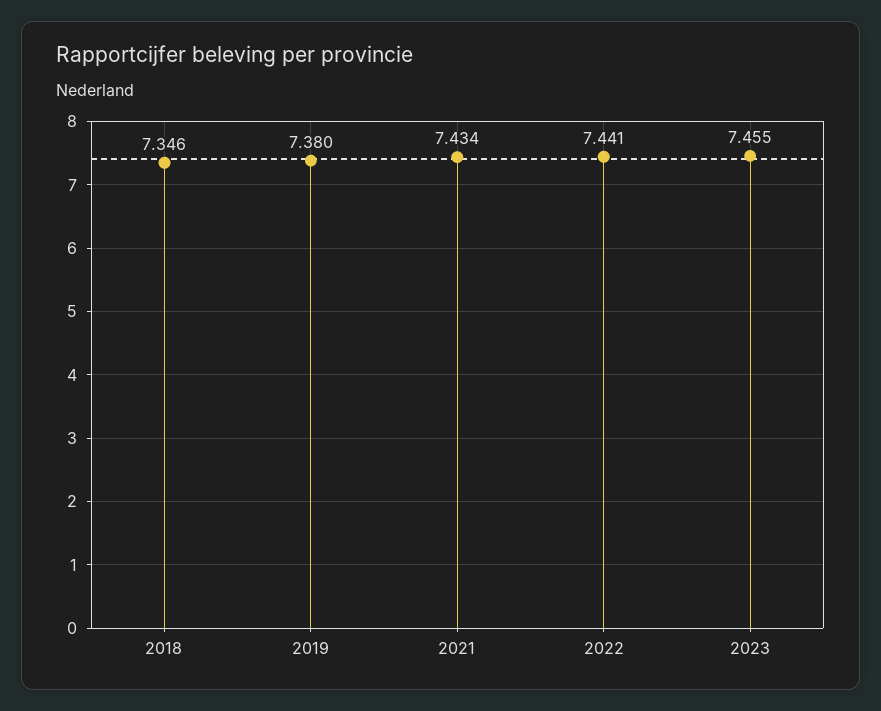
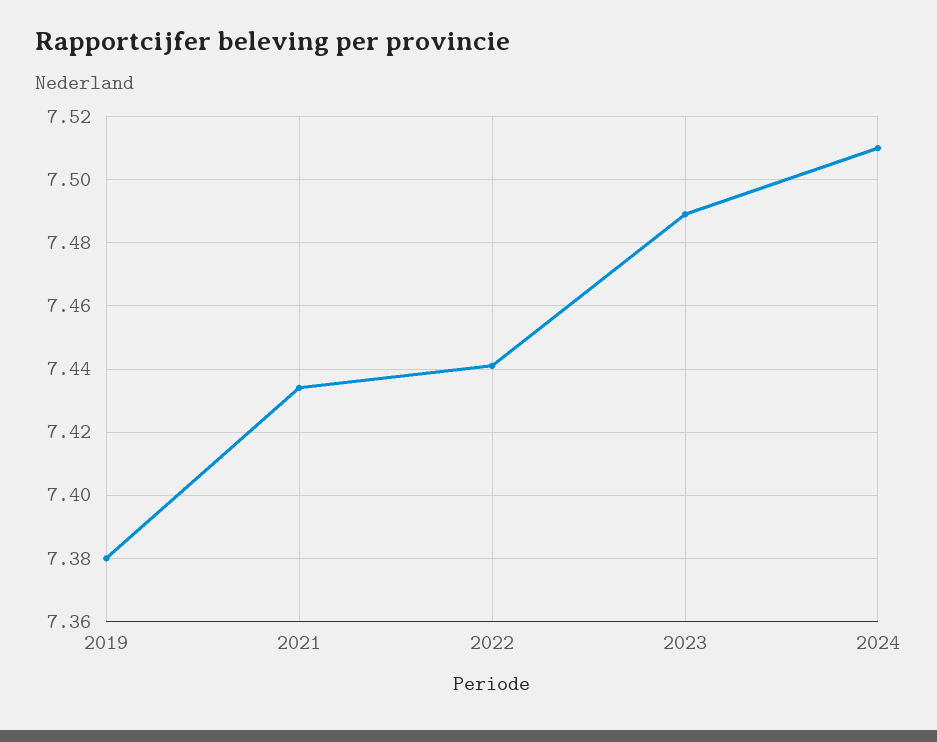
2018: 7.346 -> none
2023: 7.455 -> 7.49
2024: none -> 7.51

